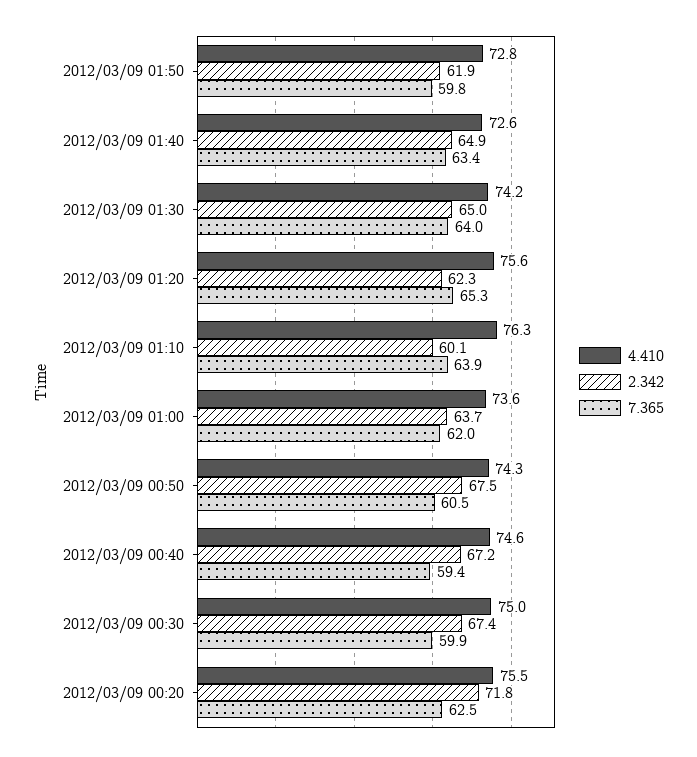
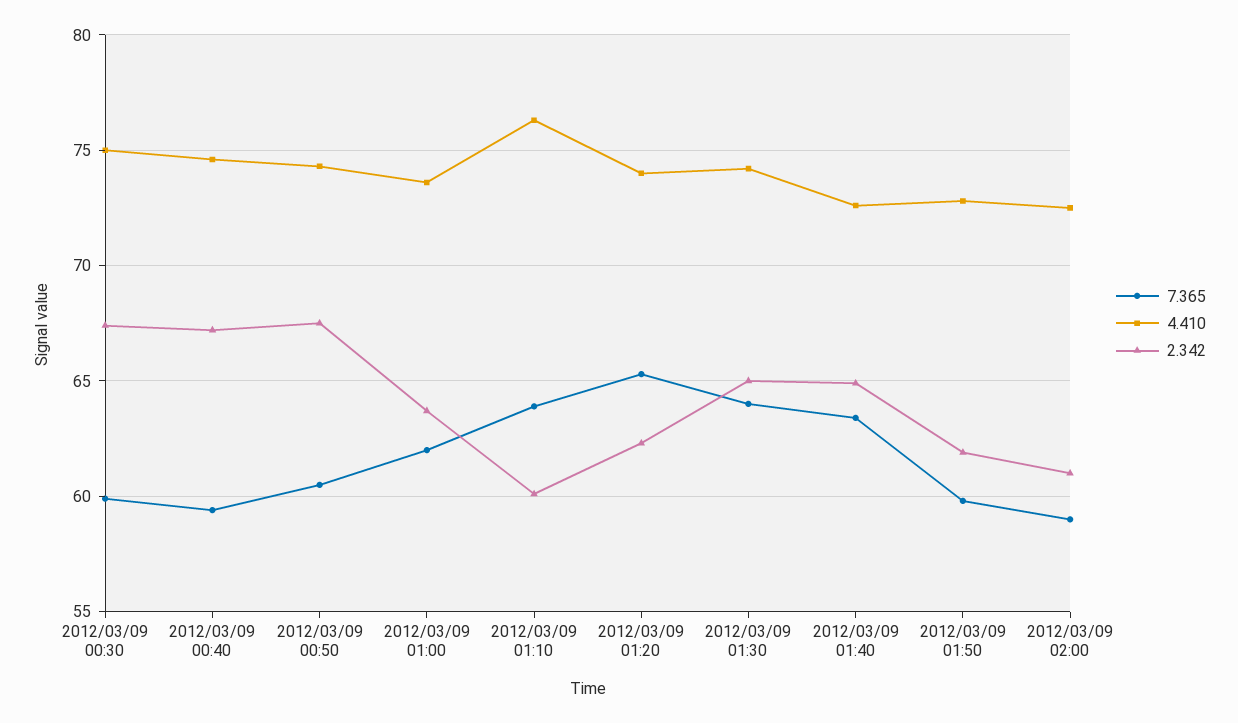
4.410, 2012/03/09 01:20: 75.6 -> 74
4.410, 2012/03/09 00:20: 75.5 -> none
2.342, 2012/03/09 00:20: 71.8 -> none
7.365, 2012/03/09 00:20: 62.5 -> none
7.365, 2012/03/09 02:00: none -> 59
4.410, 2012/03/09 02:00: none -> 72.5
2.342, 2012/03/09 02:00: none -> 61

